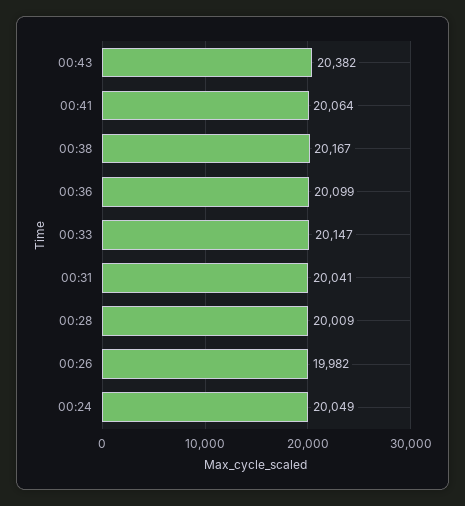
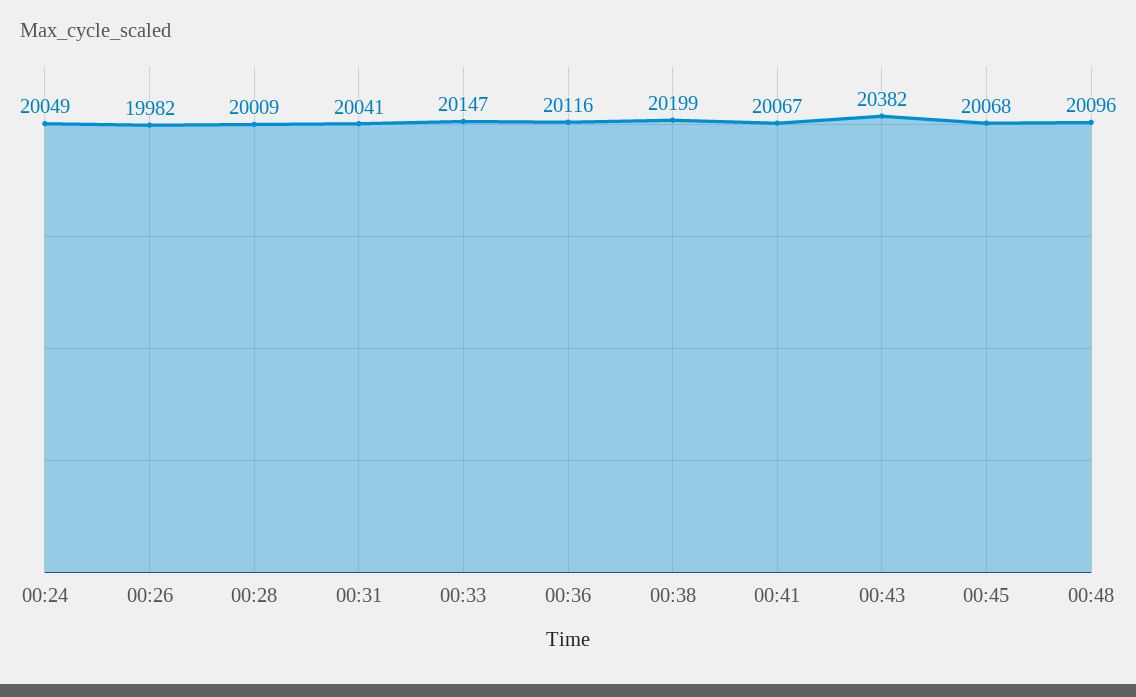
00:41: 20064 -> 20067
00:38: 20167 -> 20199
00:36: 20099 -> 20116
00:45: none -> 20068
00:48: none -> 20096

